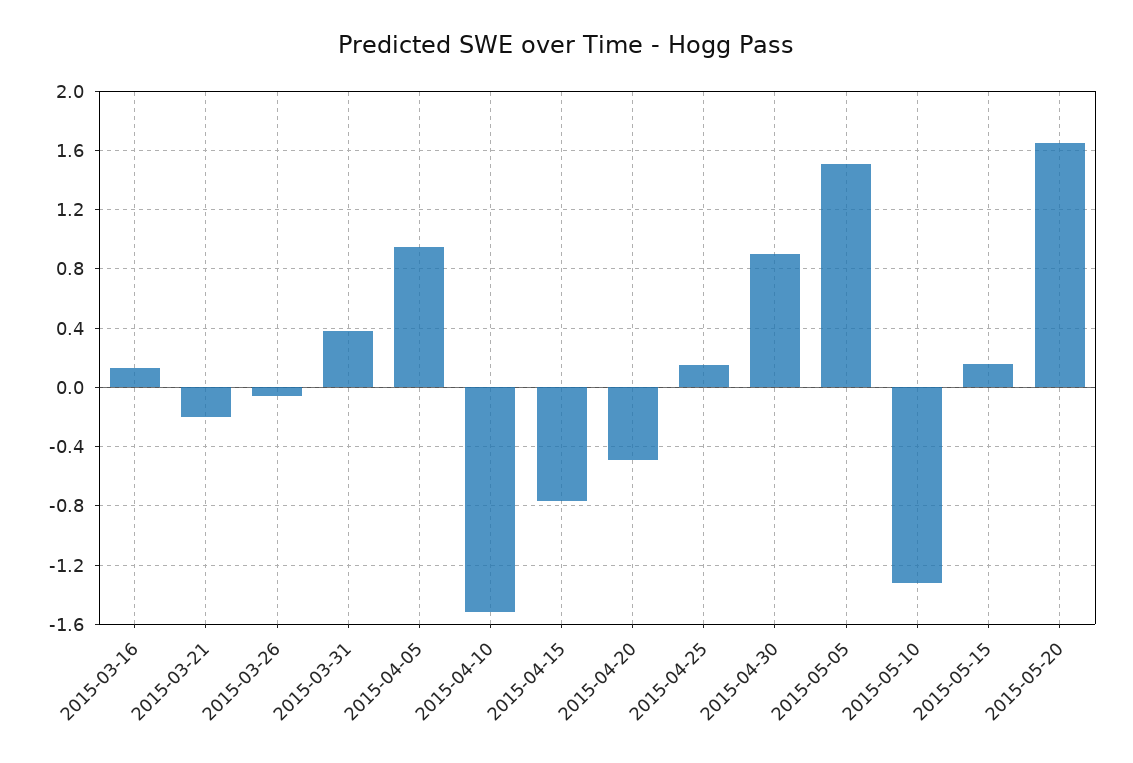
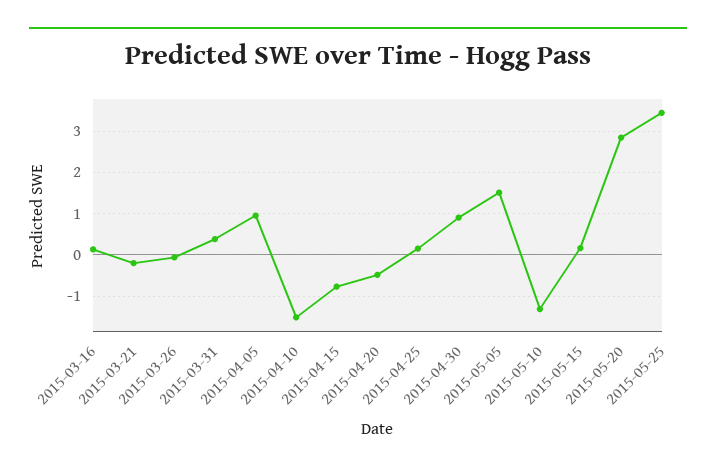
2015-05-20: 1.65 -> 2.8
2015-05-25: none -> 3.4

